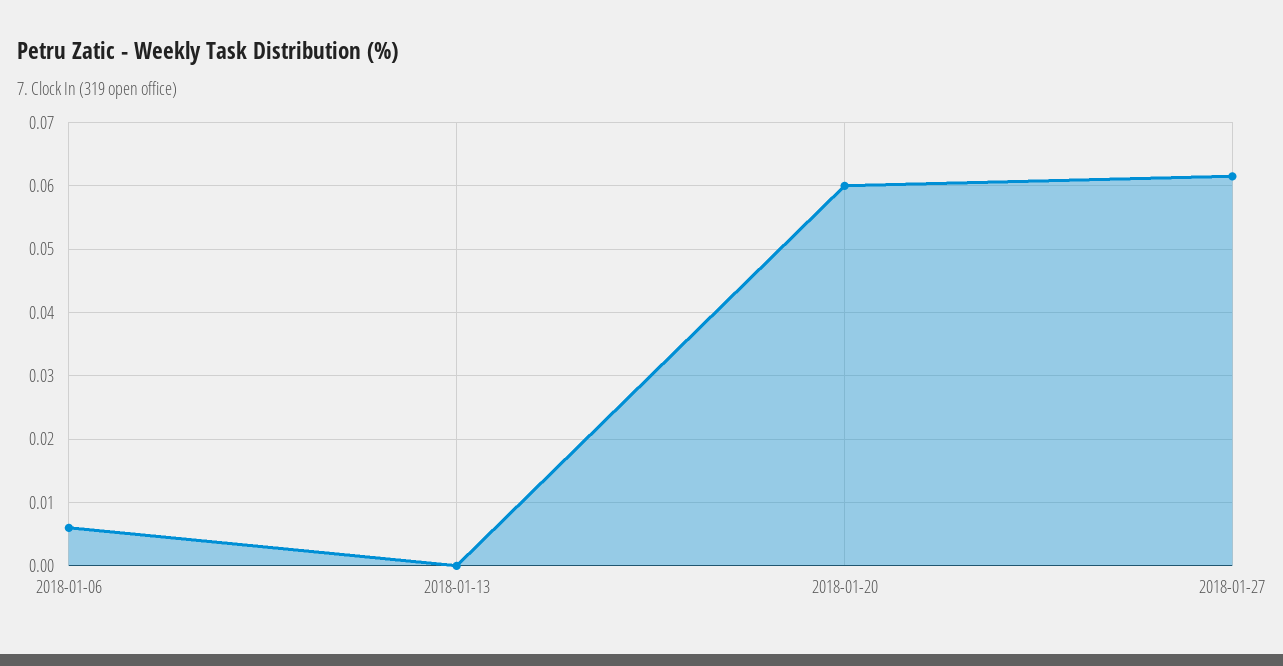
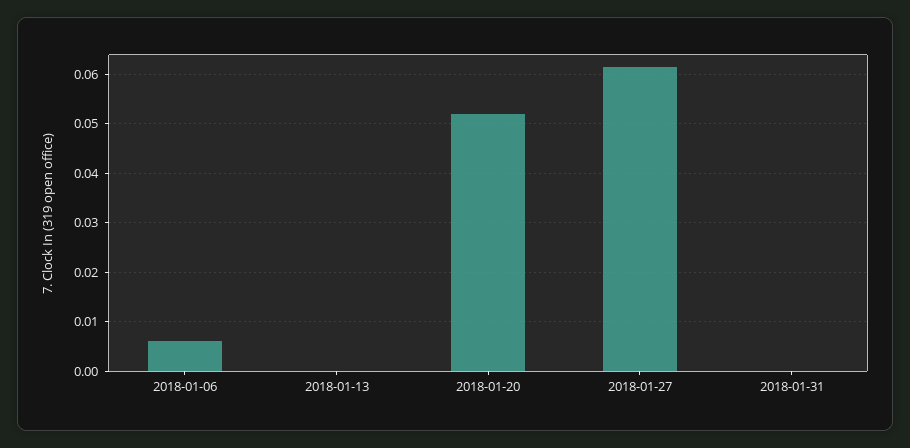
2018-01-20: 0.06 -> 0.052
2018-01-31: none -> 0

